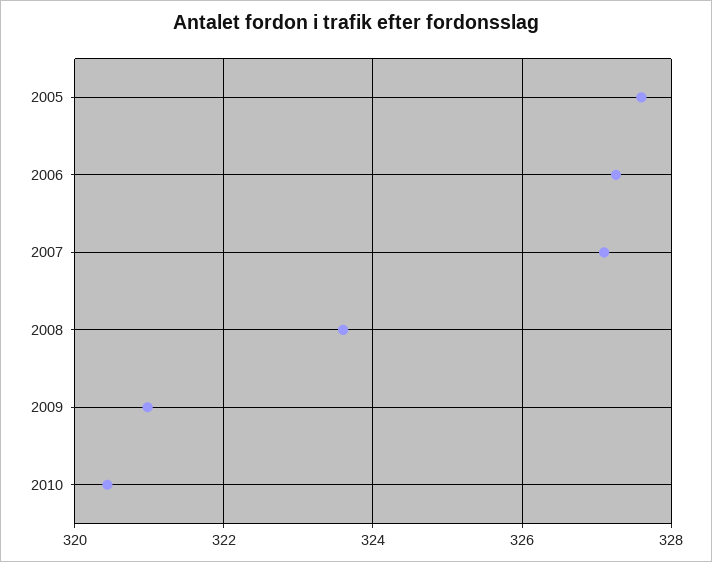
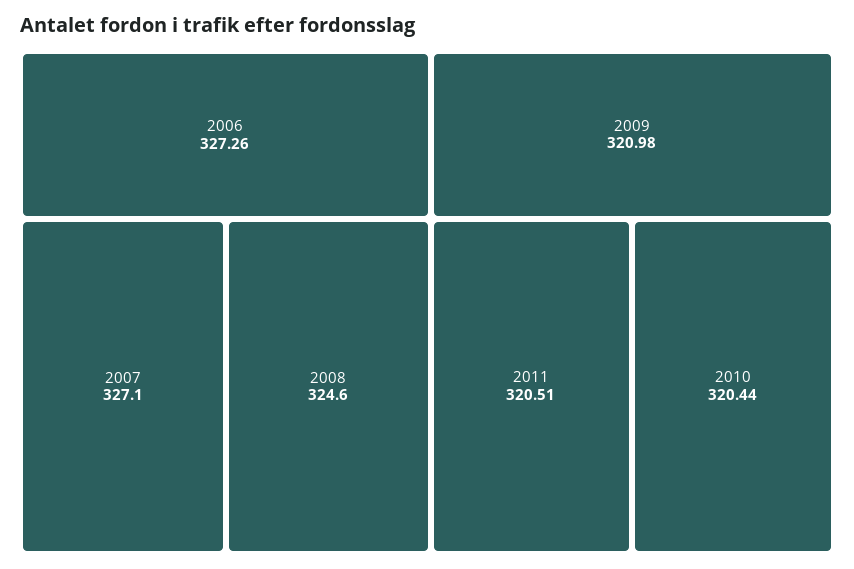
2005: 327.6 -> none
2008: 323.6 -> 324.6
2011: none -> 320.51

